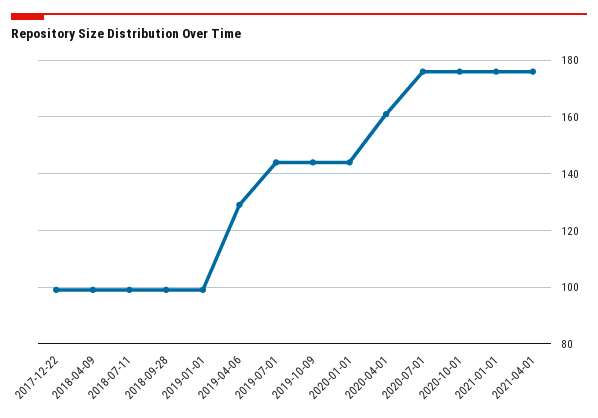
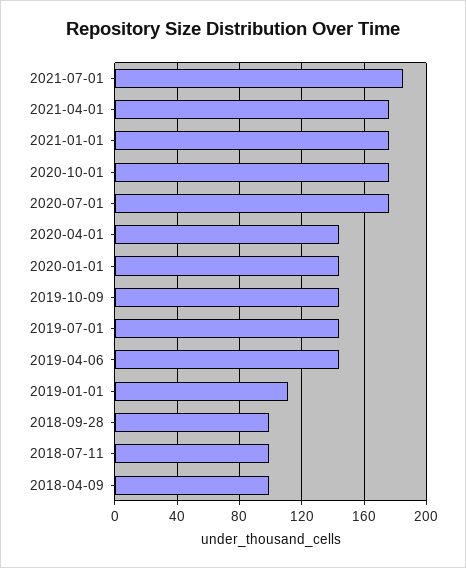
2017-12-22: 100 -> none
2019-01-01: 100 -> 110
2019-04-06: 130 -> 145
2020-04-01: 160 -> 145
2021-07-01: none -> 185

